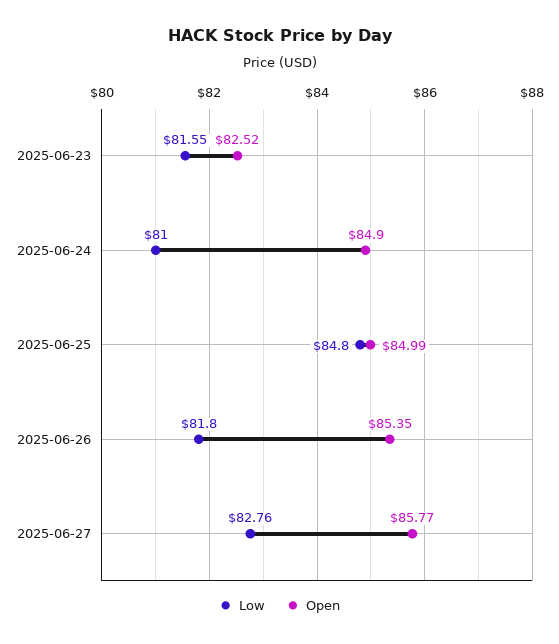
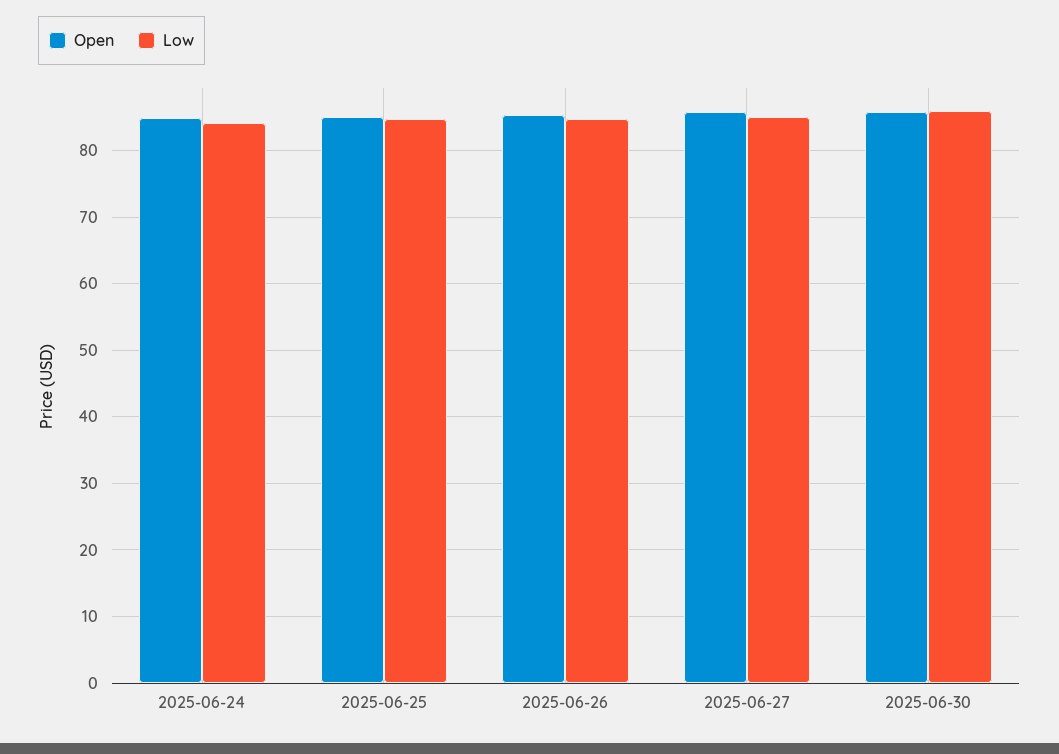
Low, 2025-06-23: 81.55 -> none
Open, 2025-06-23: 82.52 -> none
Low, 2025-06-24: 81 -> 84
Low, 2025-06-26: 81.8 -> 85
Low, 2025-06-27: 82.76 -> 85
Open, 2025-06-30: none -> 86
Low, 2025-06-30: none -> 86

